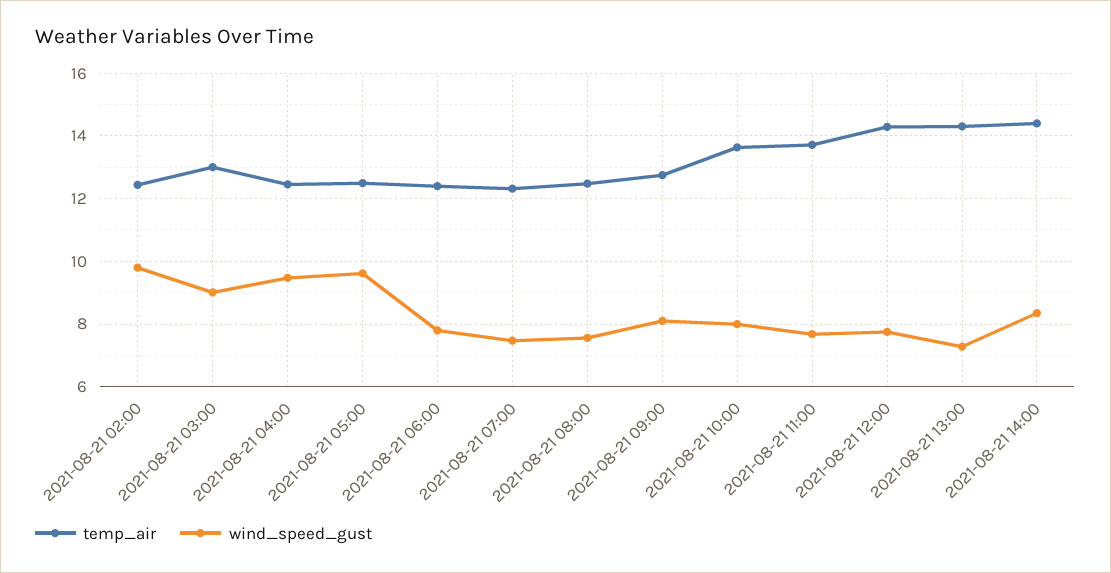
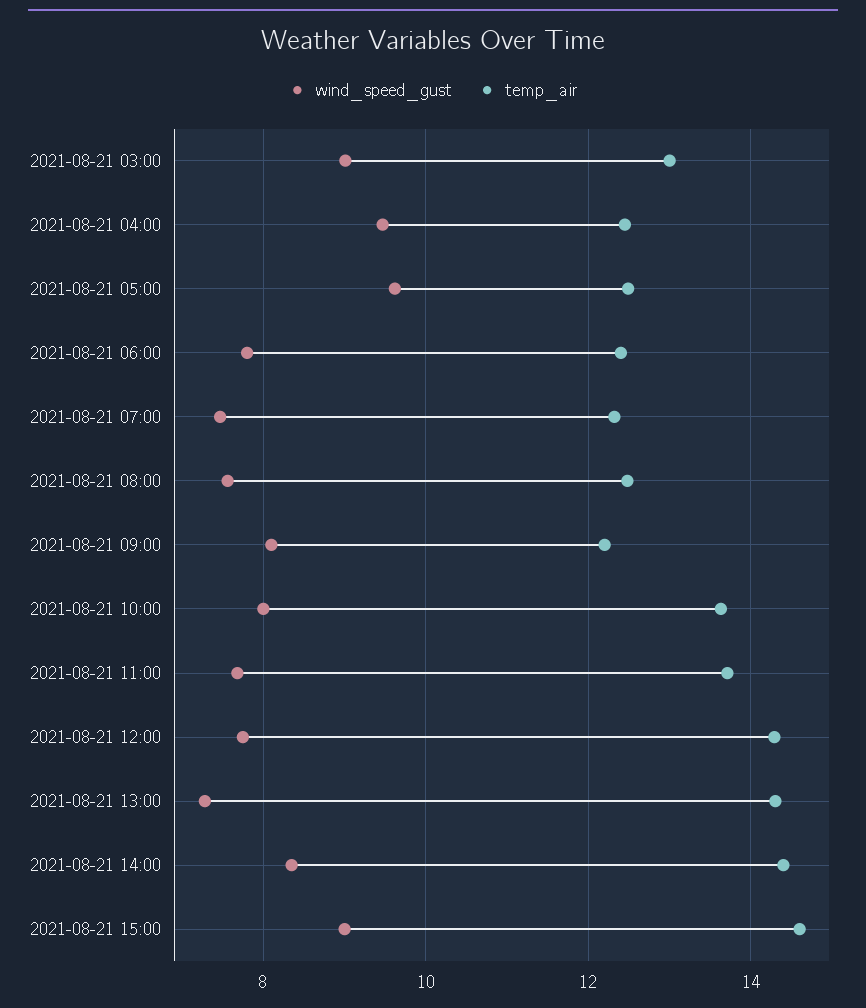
temp_air, 2021-08-21 02:00: 12.4 -> none
wind_speed_gust, 2021-08-21 02:00: 9.8 -> none
temp_air, 2021-08-21 09:00: 12.8 -> 12.2
wind_speed_gust, 2021-08-21 15:00: none -> 9
temp_air, 2021-08-21 15:00: none -> 14.6

